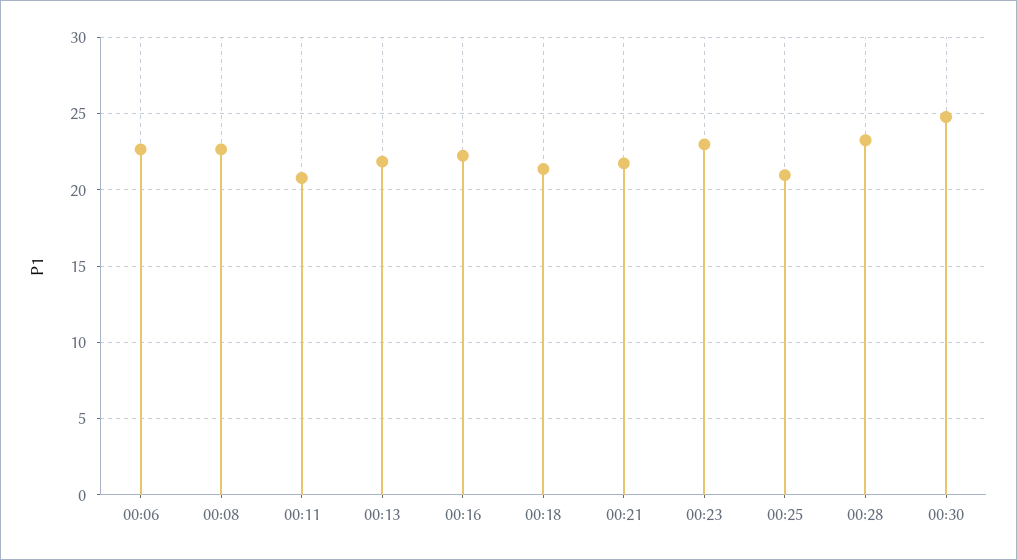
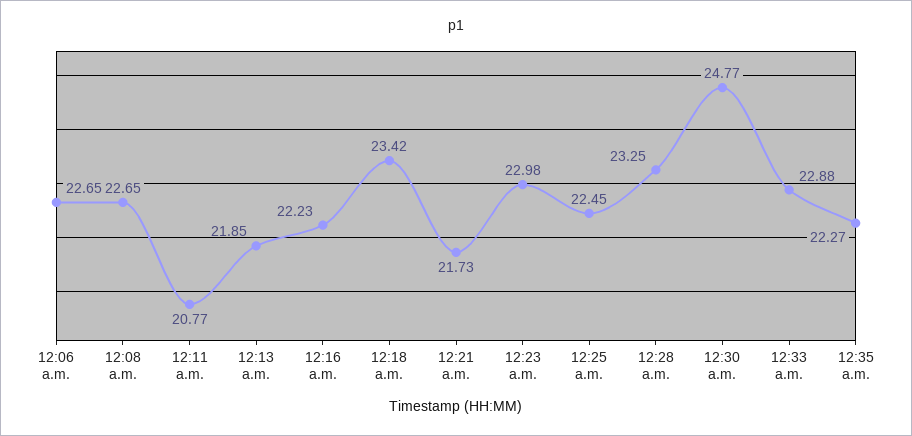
00:18: 21.5 -> 23.42
00:25: 21 -> 22.45
12:33 a.m.: none -> 22.88
12:35 a.m.: none -> 22.27

